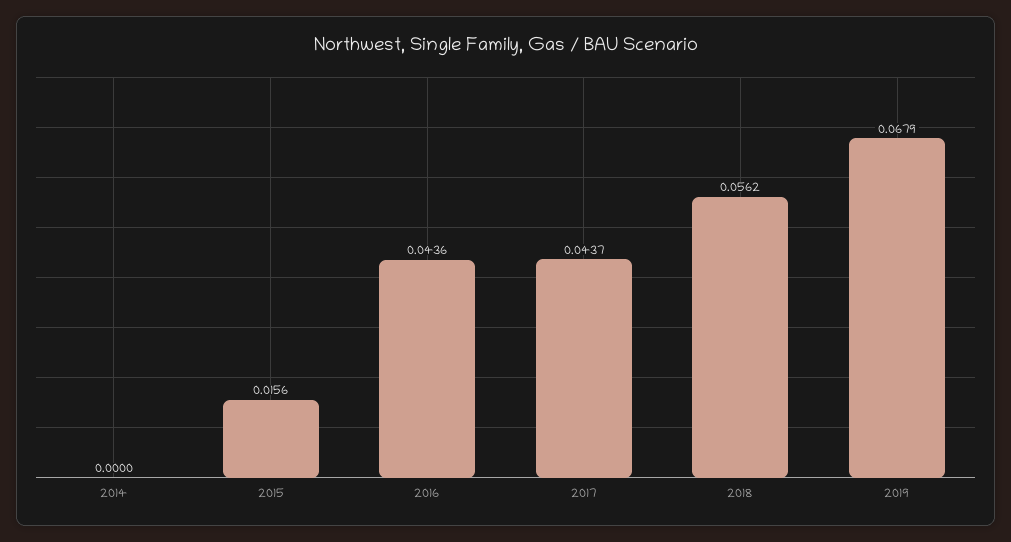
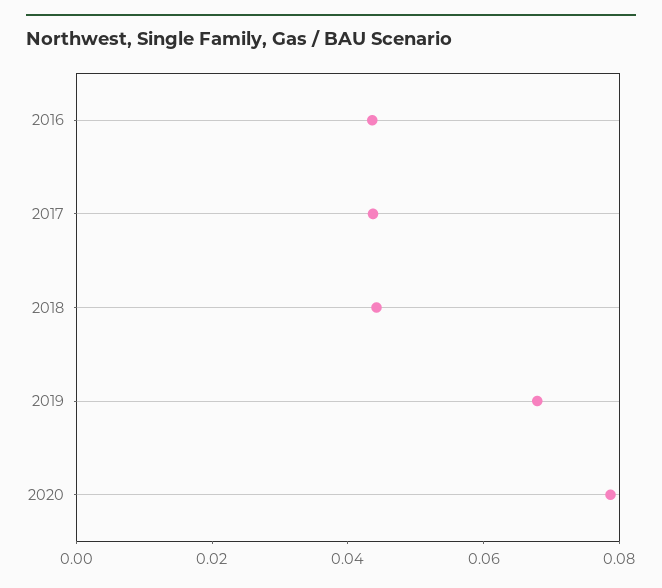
2014: 0 -> none
2015: 0.0156 -> none
2018: 0.0562 -> 0.045
2020: none -> 0.08

